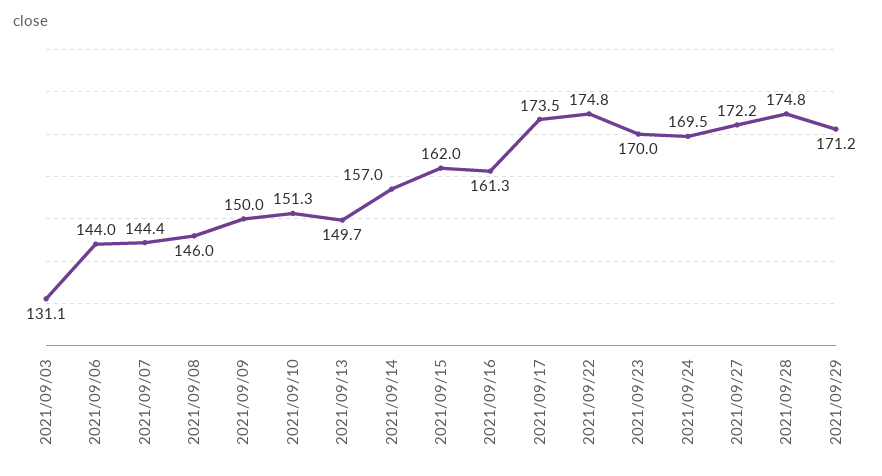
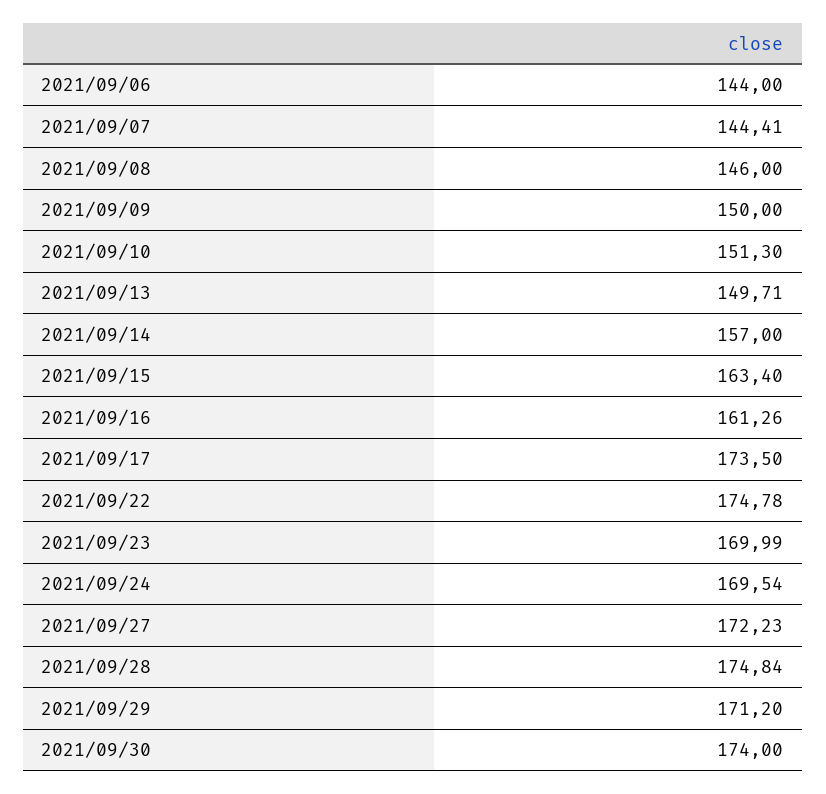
2021/09/03: 131.1 -> none
2021/09/15: 162 -> 163.4
2021/09/30: none -> 174

